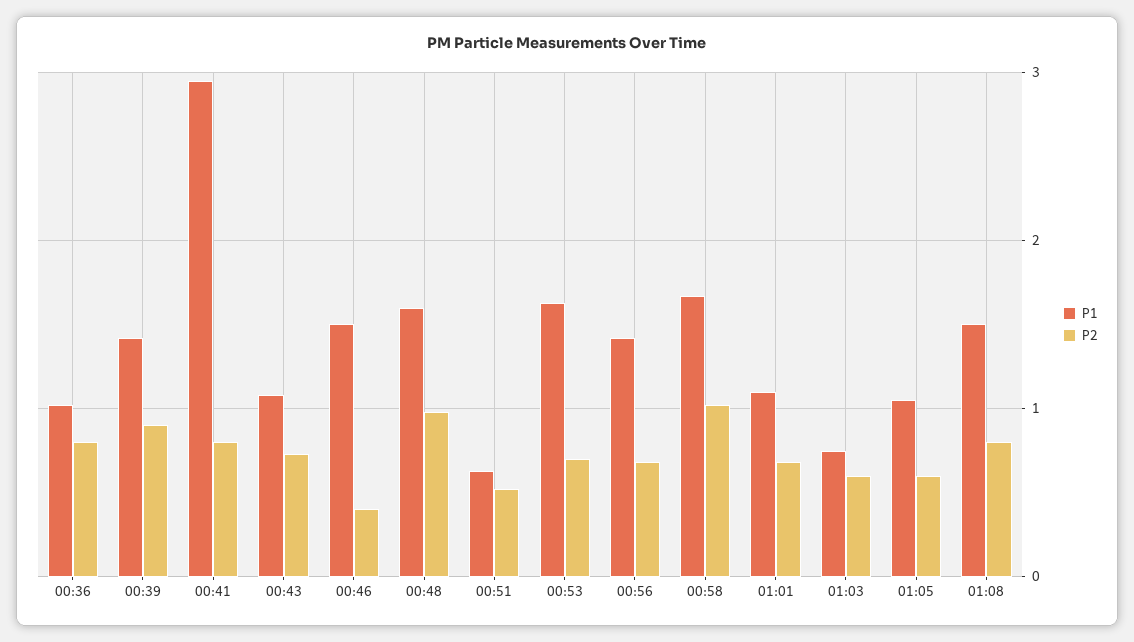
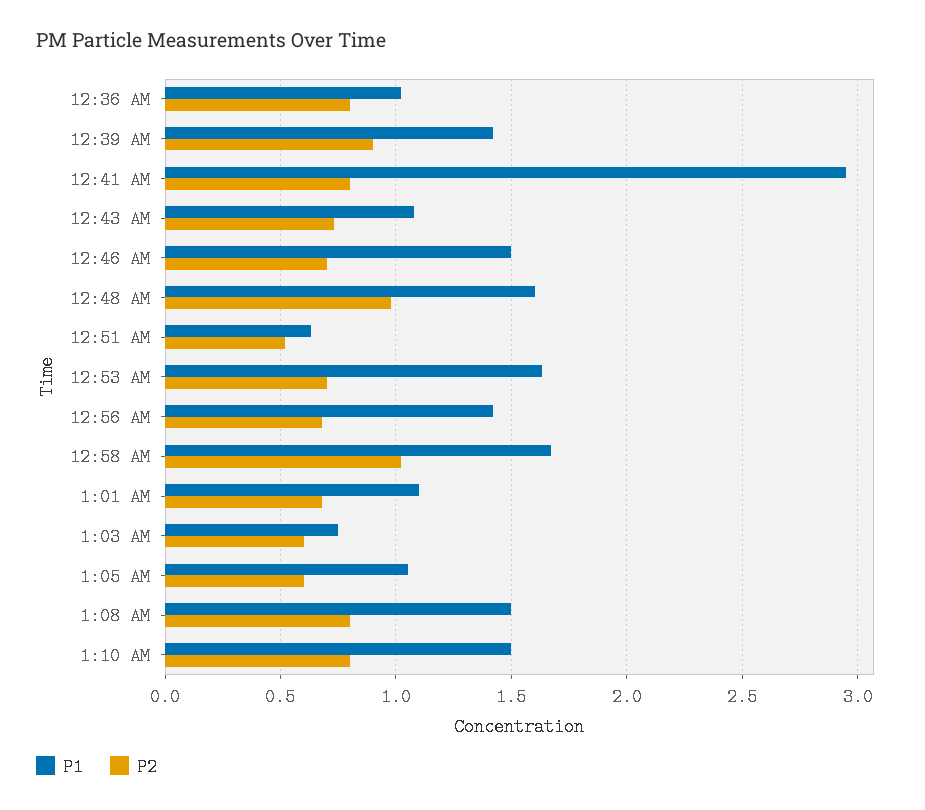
P2, 00:46: 0.4 -> 0.7
P1, 1:10 AM: none -> 1.5
P2, 1:10 AM: none -> 0.8

